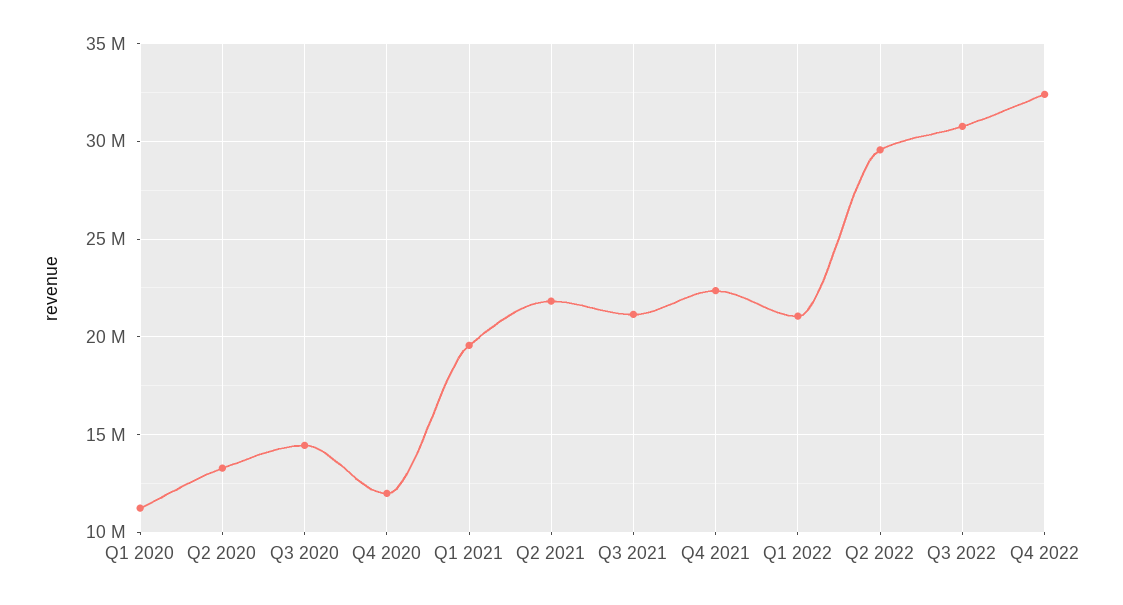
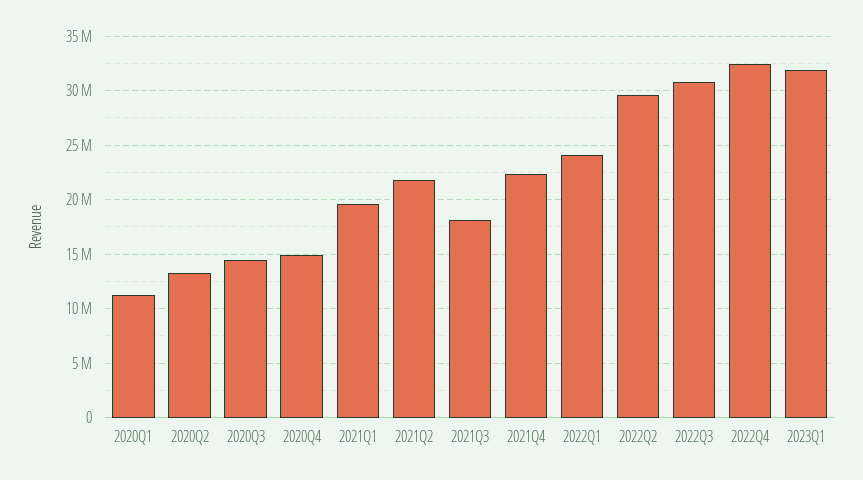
Q4 2020: 12000000 -> 15000000
Q3 2021: 21000000 -> 18000000
Q1 2022: 21000000 -> 24000000
2023Q1: none -> 32000000

